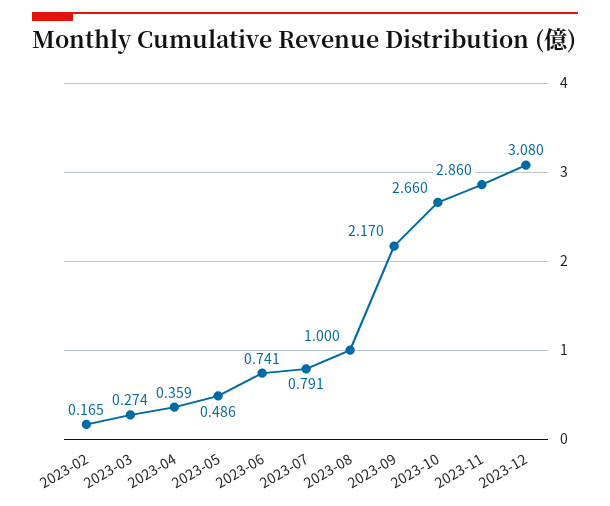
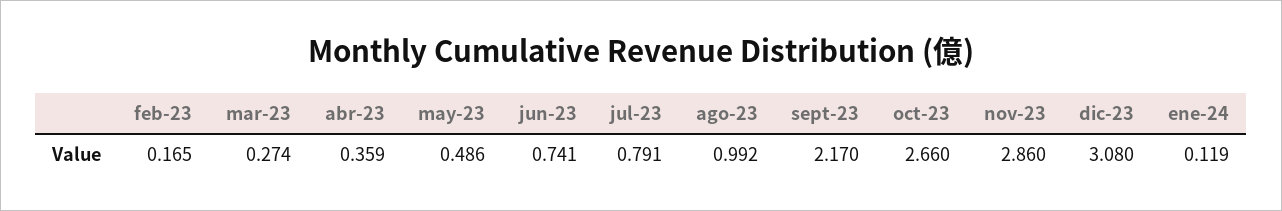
2023-08: 1 -> 0.992
ene-24: none -> 0.119

